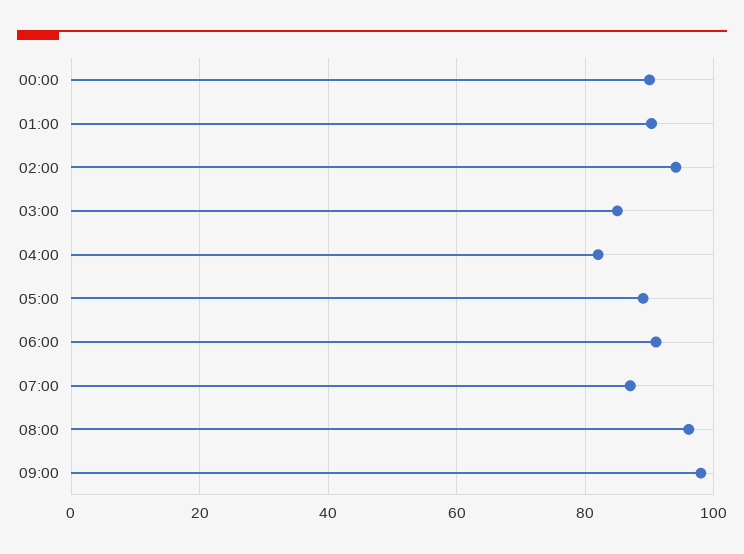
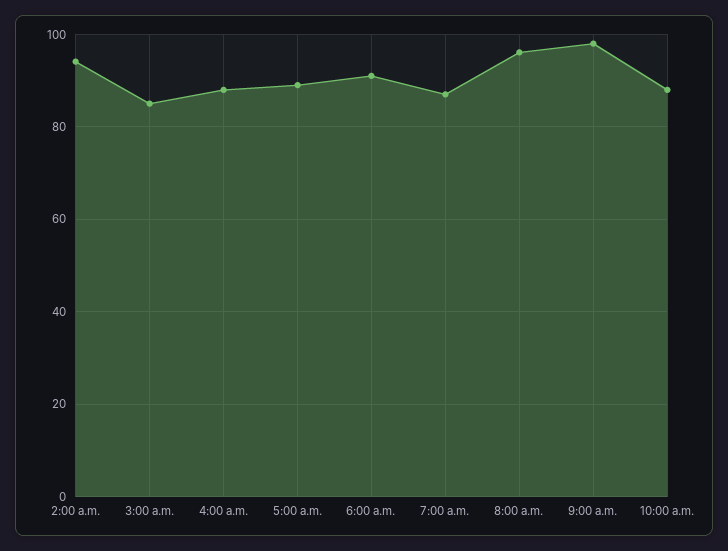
00:00: 90 -> none
01:00: 90 -> none
04:00: 82 -> 88
10:00 a.m.: none -> 88

